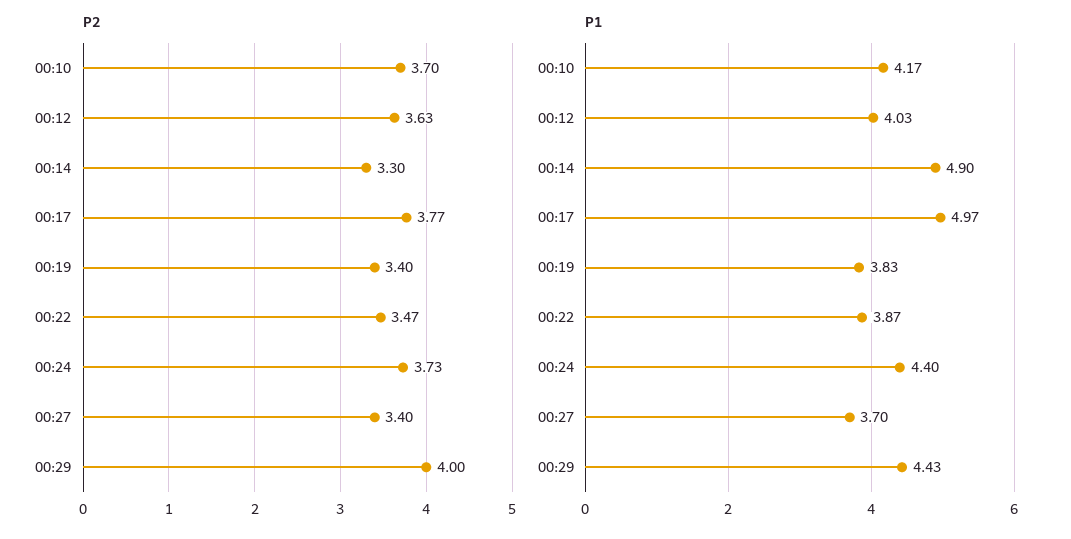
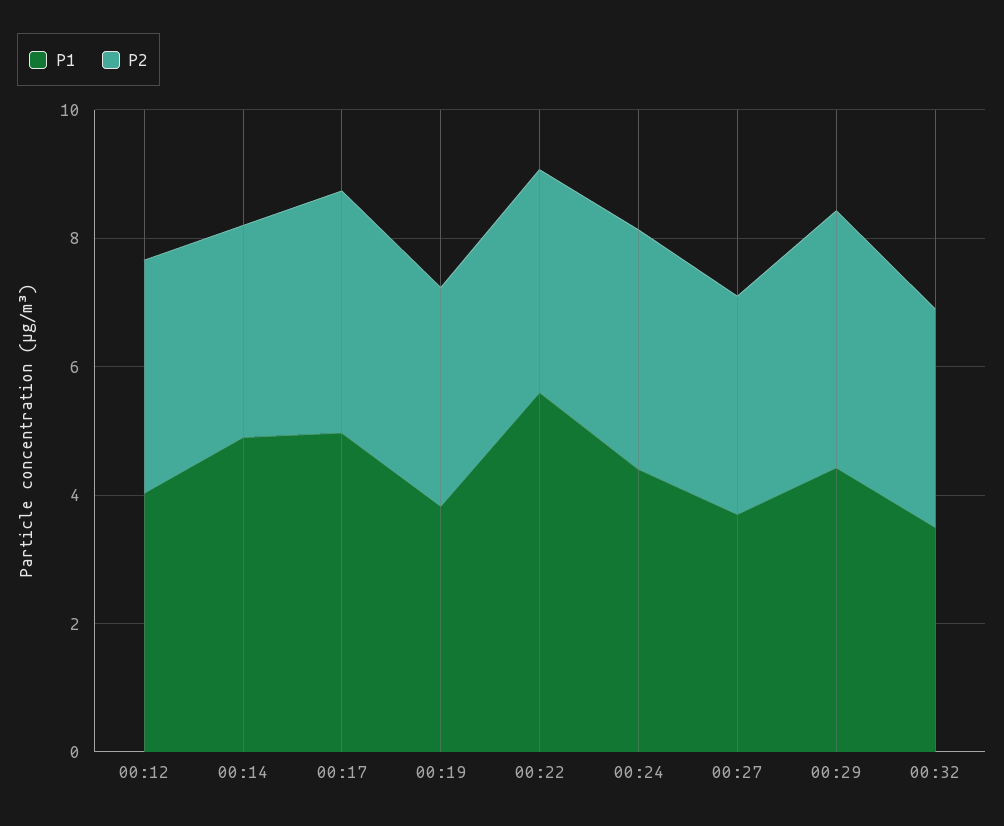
P2, 00:10: 3.7 -> none
P1, 00:10: 4.17 -> none
P1, 00:22: 3.87 -> 5.5
P1, 00:32: none -> 3.5
P2, 00:32: none -> 3.5

